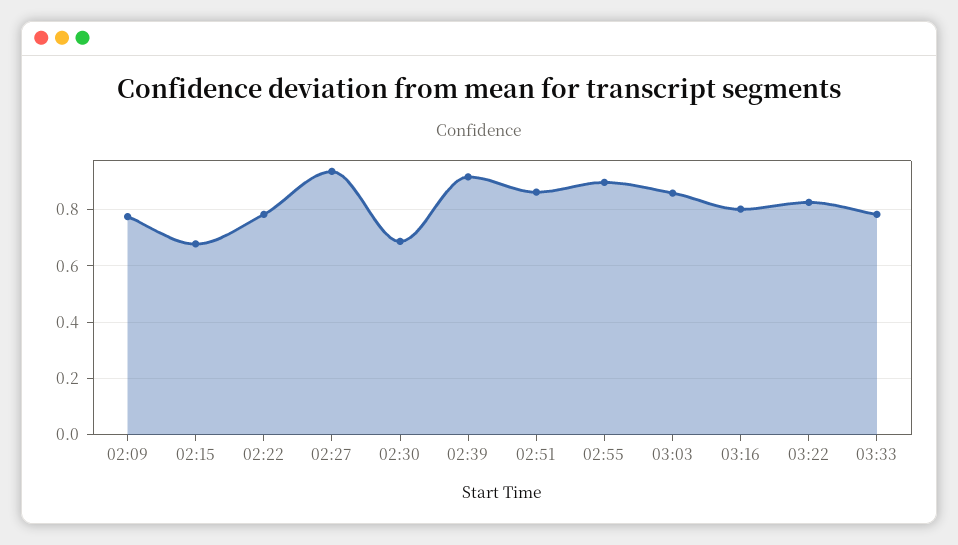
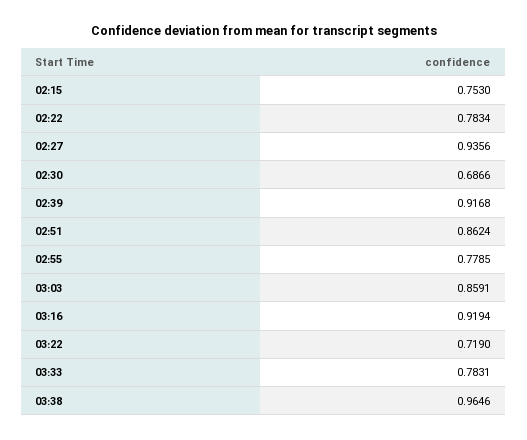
02:09: 0.775 -> none
02:15: 0.675 -> 0.753
02:55: 0.9 -> 0.7785
03:16: 0.8 -> 0.9194
03:22: 0.825 -> 0.719
03:38: none -> 0.9646

